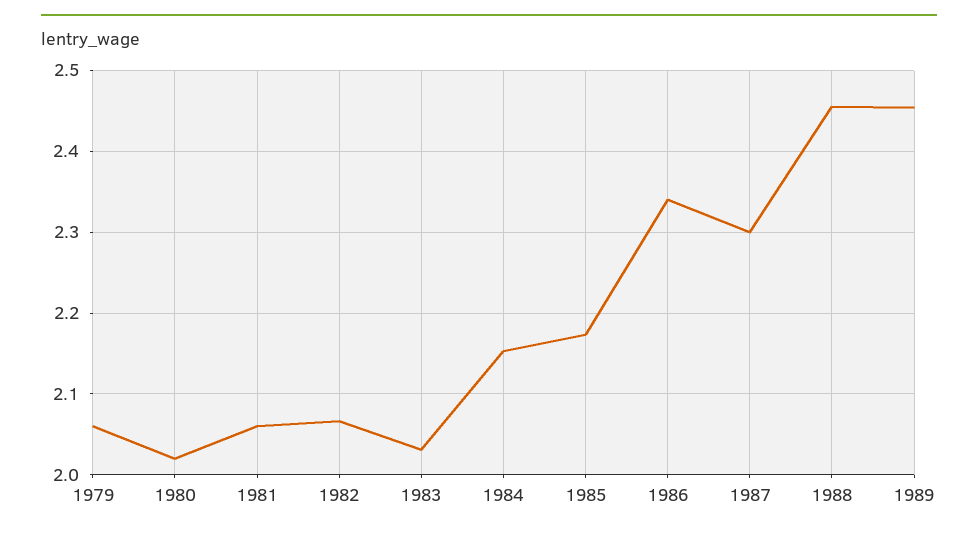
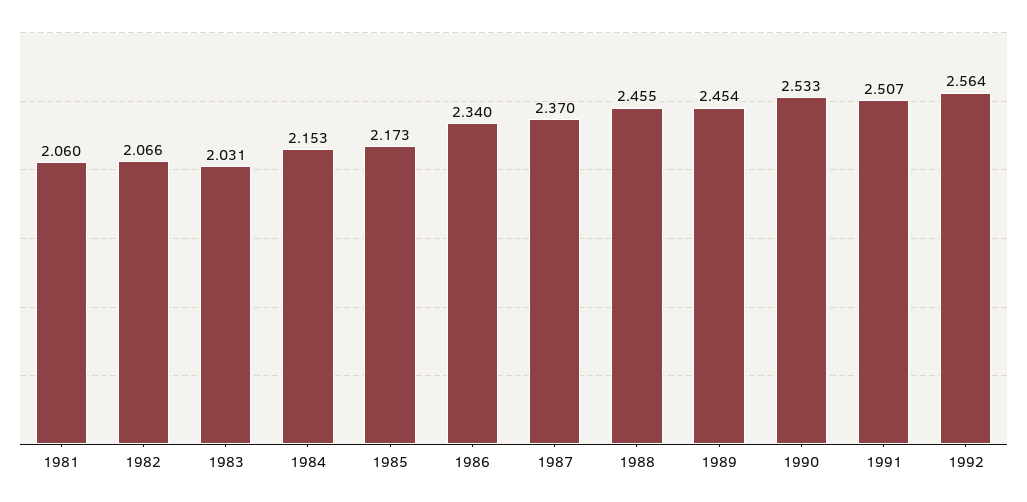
1979: 2.06 -> none
1980: 2.02 -> none
1987: 2.3 -> 2.37
1990: none -> 2.533
1991: none -> 2.507
1992: none -> 2.564

